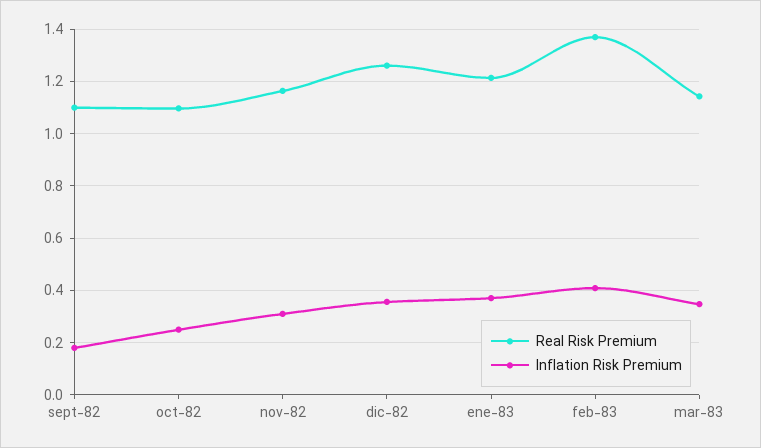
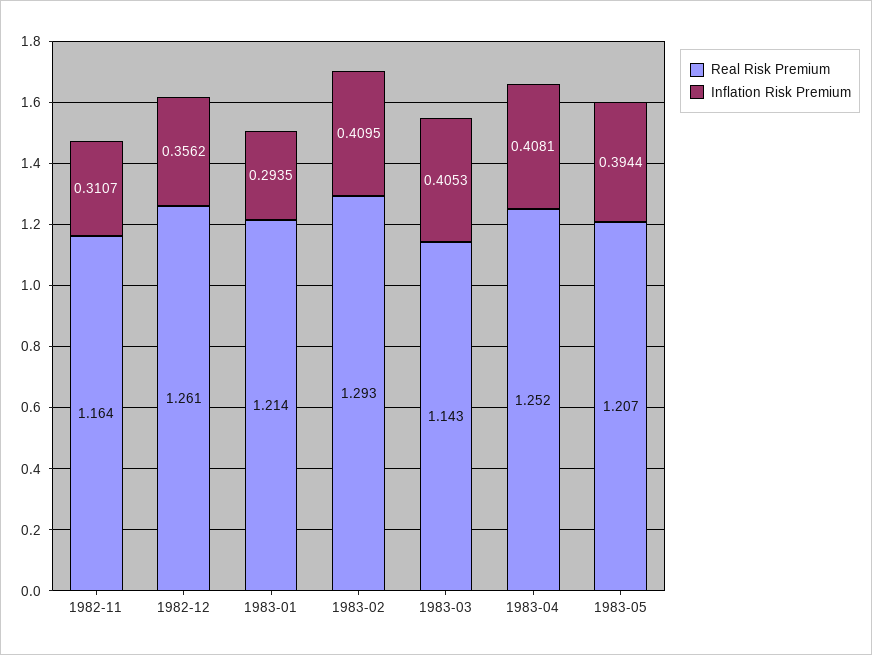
Real Risk Premium, sept-82: 1.1 -> none
Inflation Risk Premium, sept-82: 0.175 -> none
Real Risk Premium, oct-82: 1.1 -> none
Inflation Risk Premium, oct-82: 0.25 -> none
Inflation Risk Premium, ene-83: 0.375 -> 0.2935
Real Risk Premium, feb-83: 1.375 -> 1.293
Inflation Risk Premium, mar-83: 0.35 -> 0.4053
Real Risk Premium, 1983-04: none -> 1.252
Inflation Risk Premium, 1983-04: none -> 0.4081
Real Risk Premium, 1983-05: none -> 1.207
Inflation Risk Premium, 1983-05: none -> 0.3944

